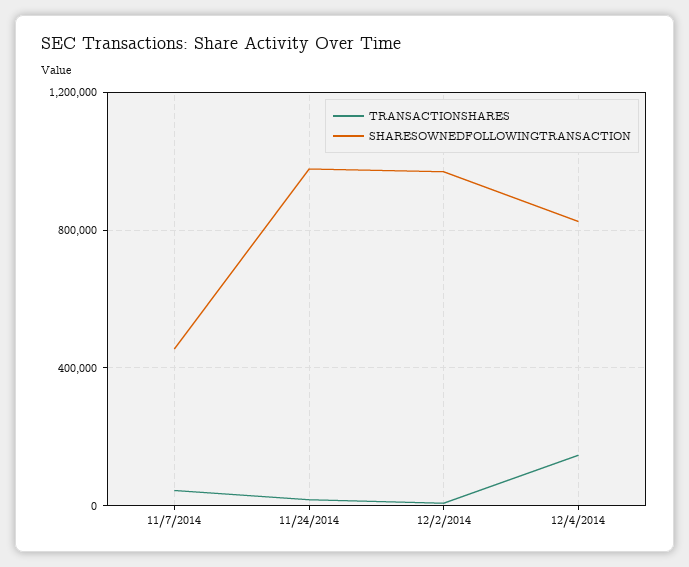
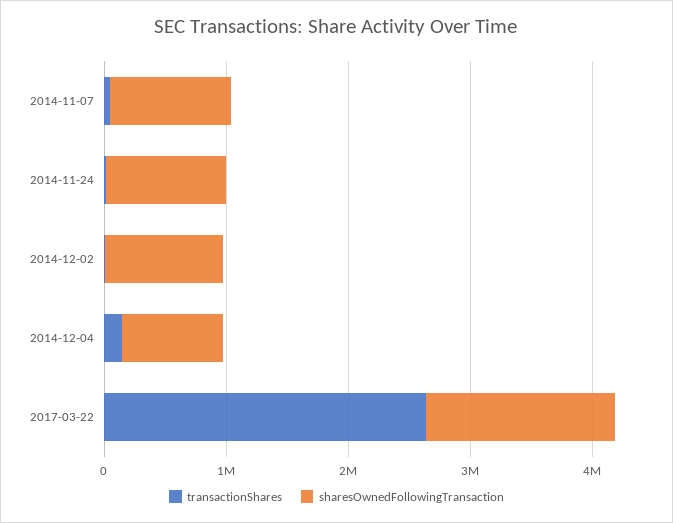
SHARESOWNEDFOLLOWINGTRANSACTION, 11/7/2014: 450000 -> 1000000
TRANSACTIONSHARES, 2017-03-22: none -> 2600000
SHARESOWNEDFOLLOWINGTRANSACTION, 2017-03-22: none -> 1600000

